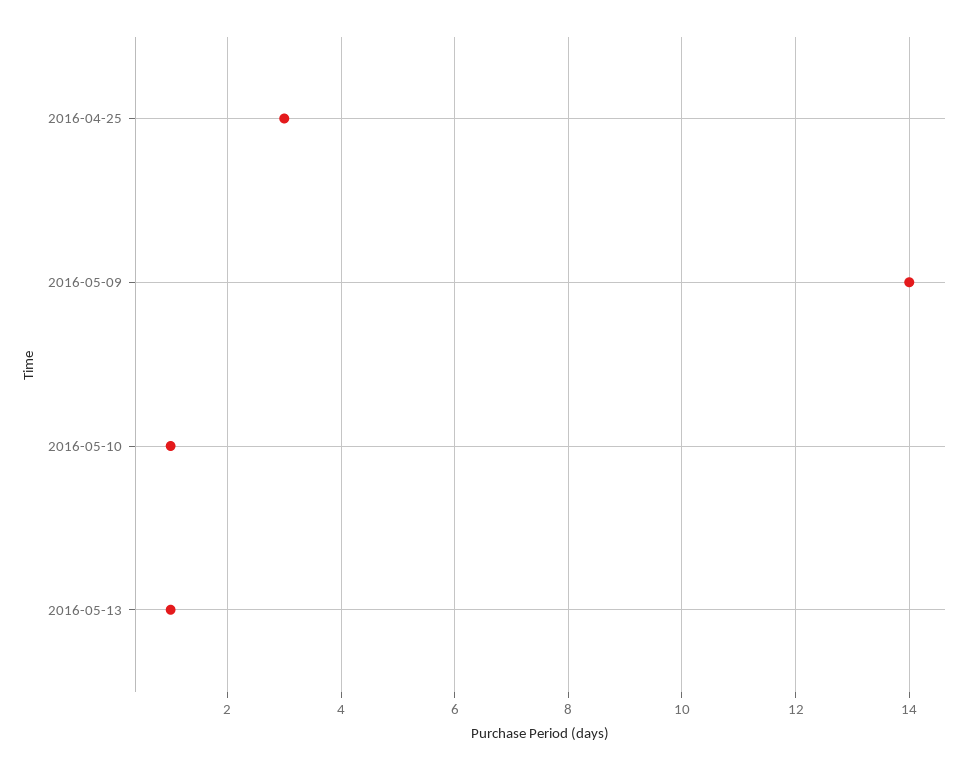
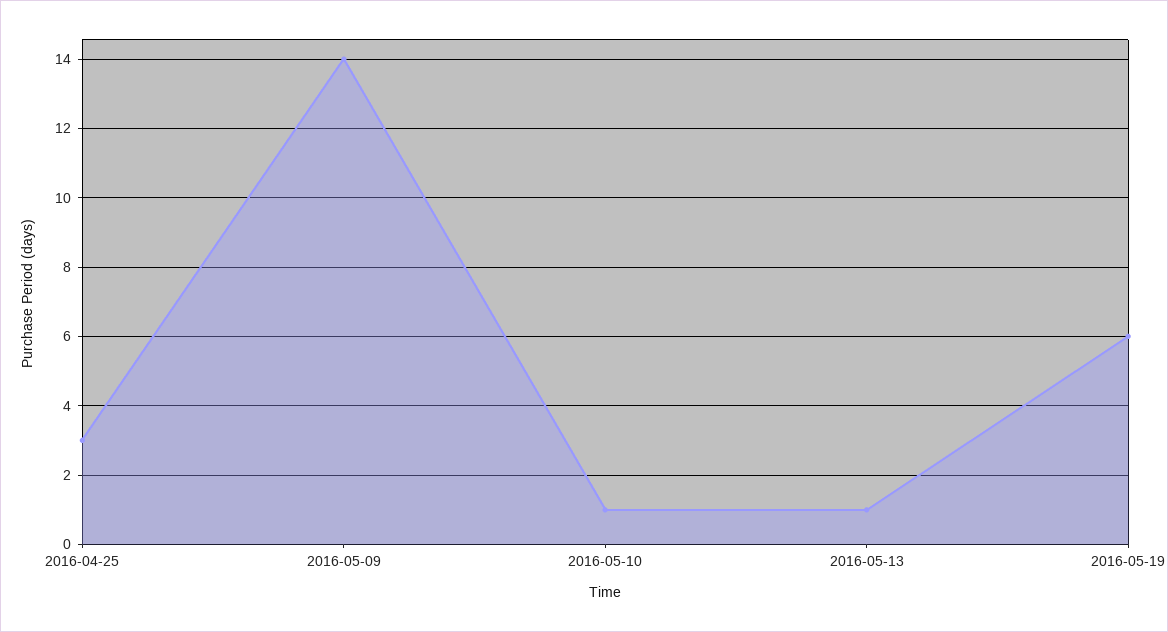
2016-05-19: none -> 6

